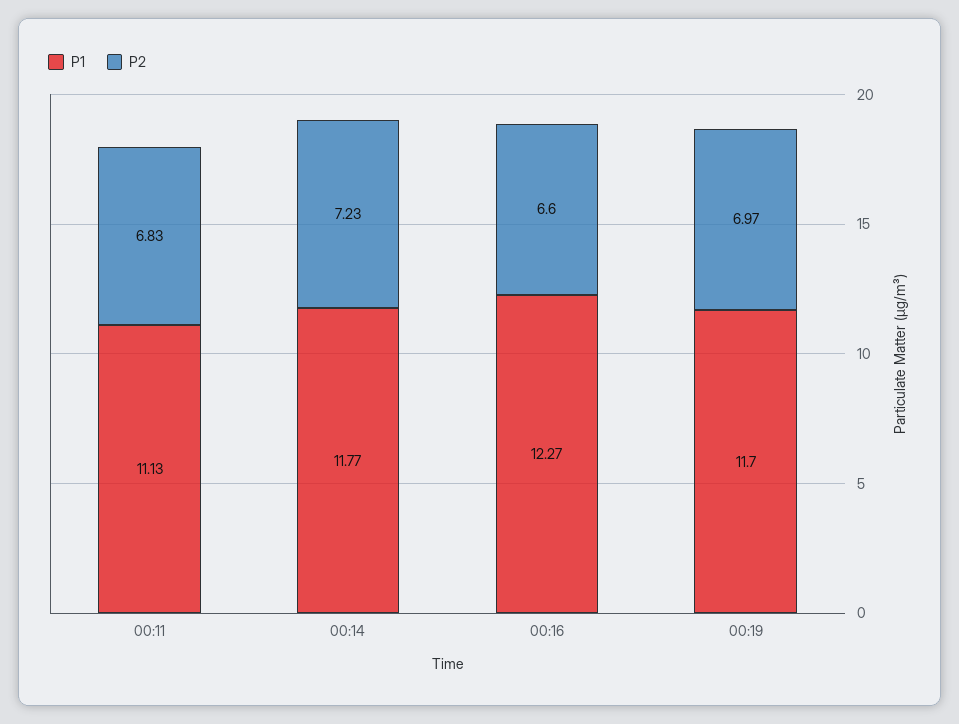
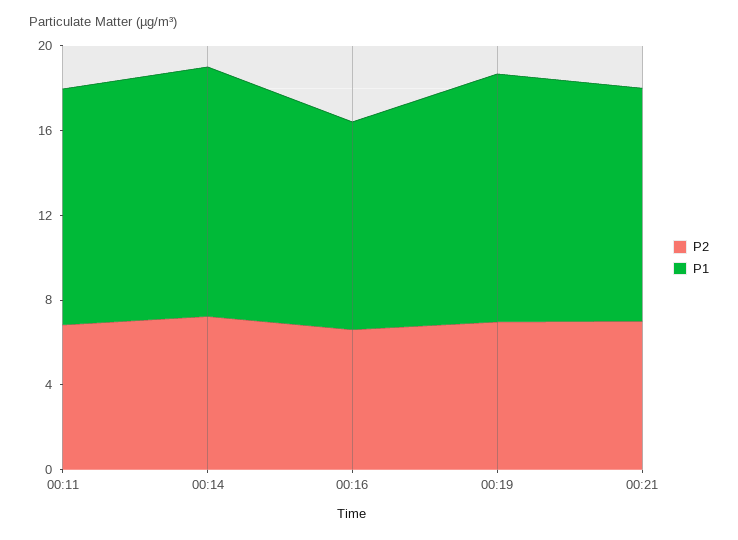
P1, 00:16: 12.27 -> 10
P2, 00:21: none -> 7
P1, 00:21: none -> 11

